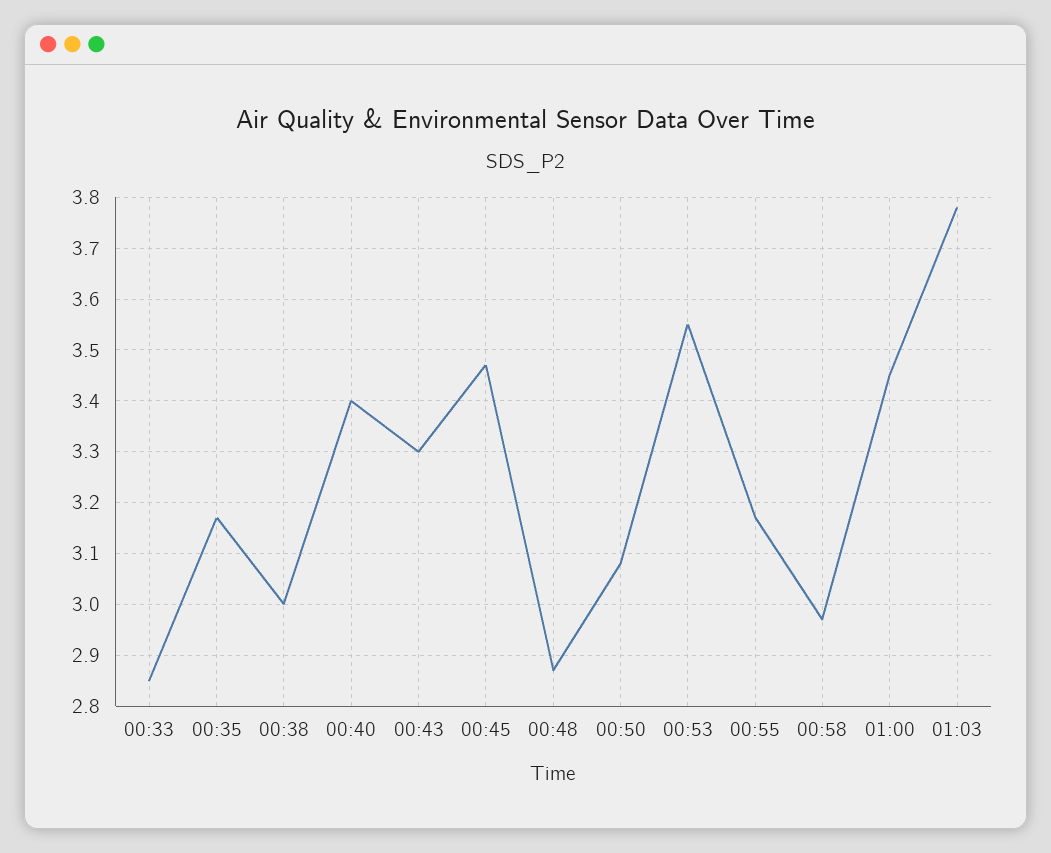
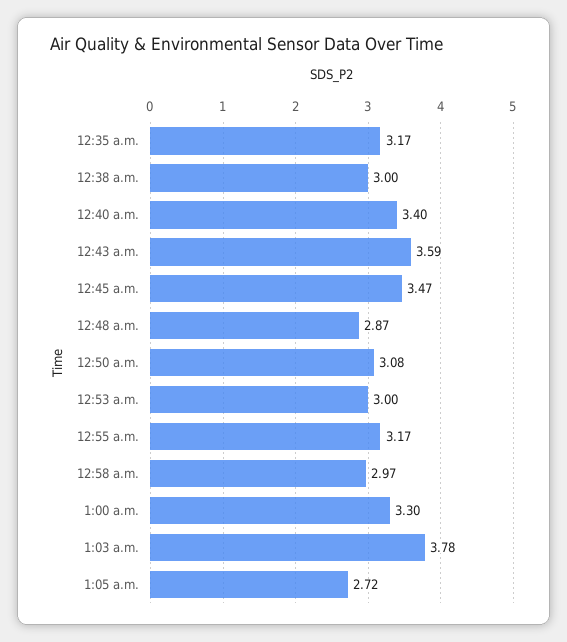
00:33: 2.85 -> none
00:43: 3.3 -> 3.59
00:53: 3.55 -> 3
01:00: 3.45 -> 3.3
1:05 a.m.: none -> 2.72

